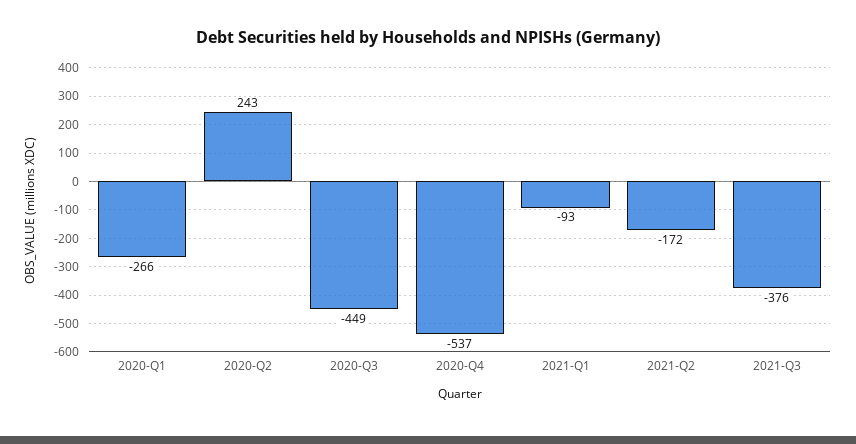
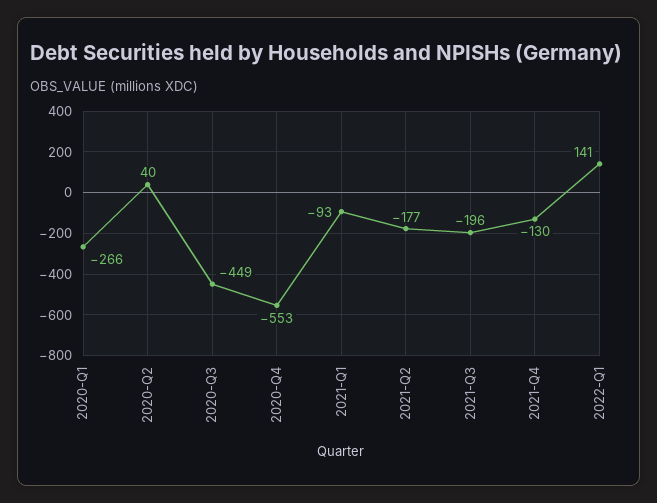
2020-Q2: 243 -> 40
2020-Q4: -537 -> -553
2021-Q2: -172 -> -177
2021-Q3: -376 -> -196
2021-Q4: none -> -130
2022-Q1: none -> 141

